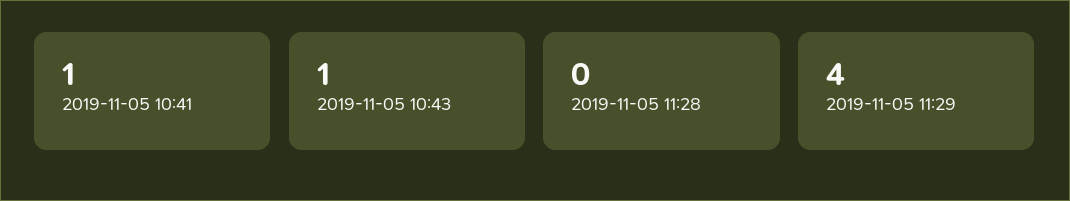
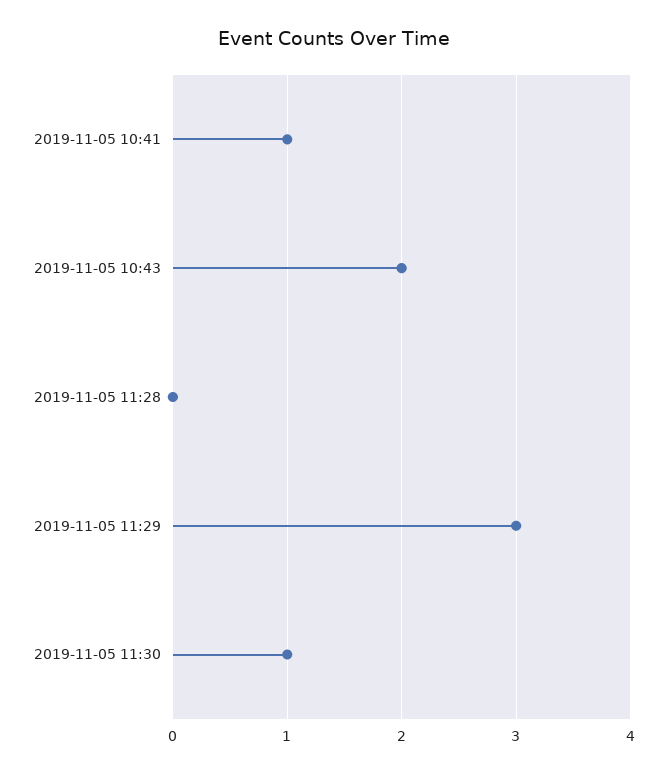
2019-11-05 10:43: 1 -> 2
2019-11-05 11:29: 4 -> 3
2019-11-05 11:30: none -> 1

